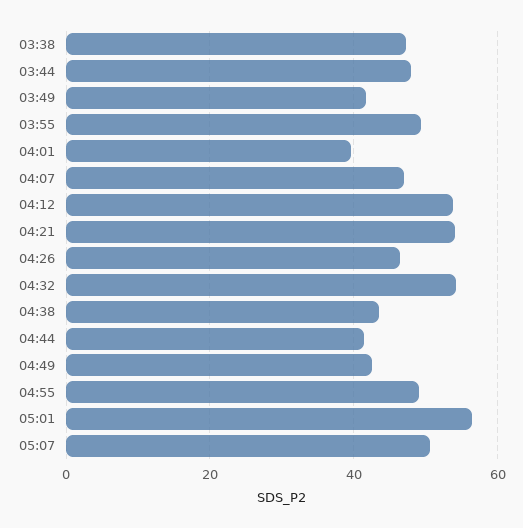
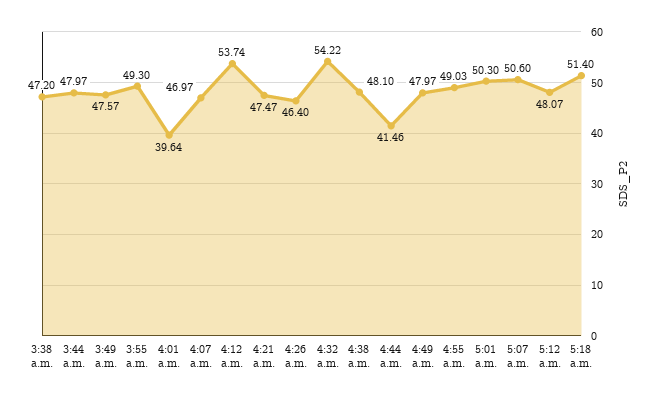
03:49: 42 -> 47.57
04:21: 54 -> 47.47
04:38: 44 -> 48.1
04:49: 42 -> 47.97
05:01: 56 -> 50.3
5:12 a.m.: none -> 48.07
5:18 a.m.: none -> 51.4

